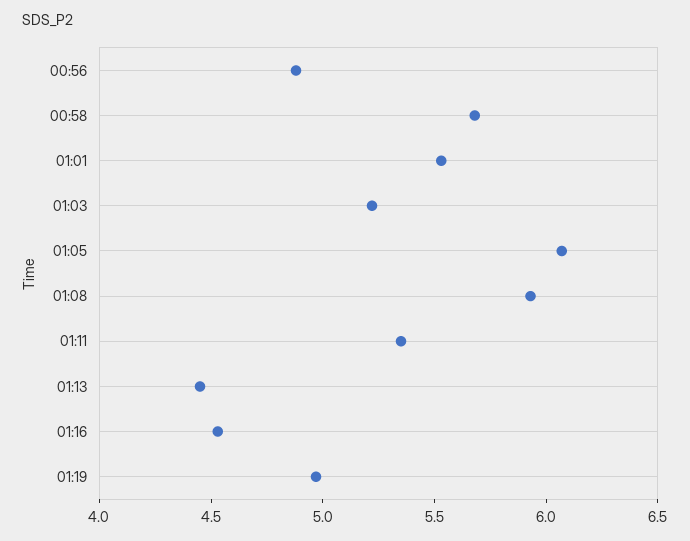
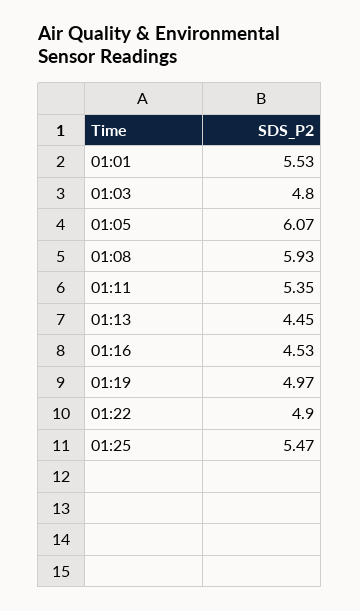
00:56: 4.9 -> none
00:58: 5.7 -> none
01:03: 5.2 -> 4.8
01:22: none -> 4.9
01:25: none -> 5.47

